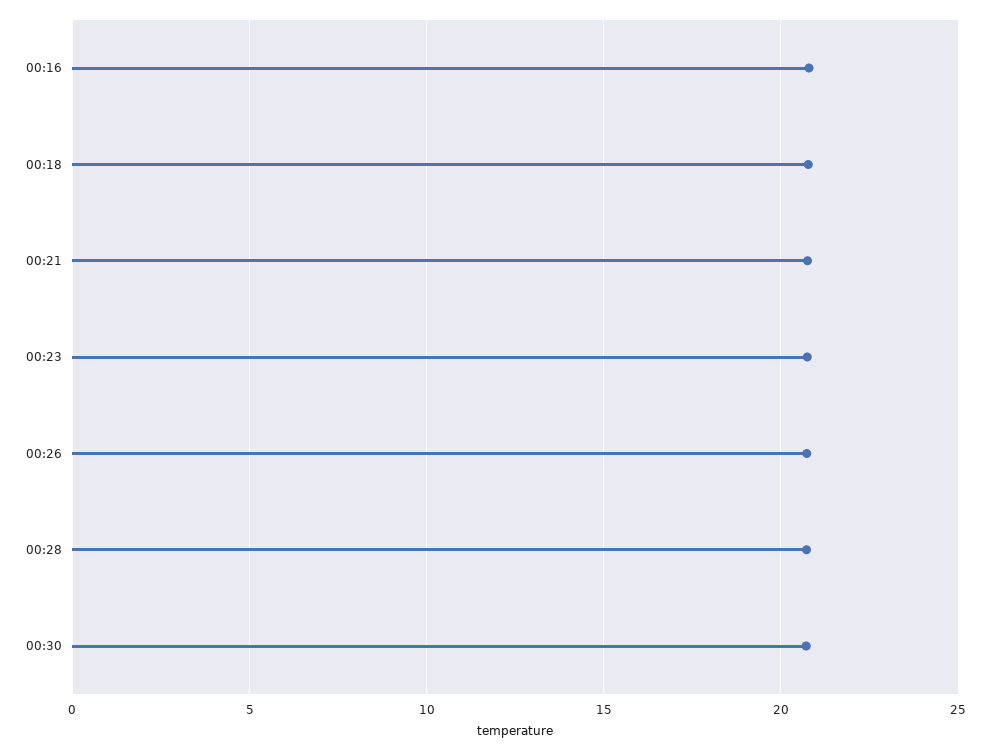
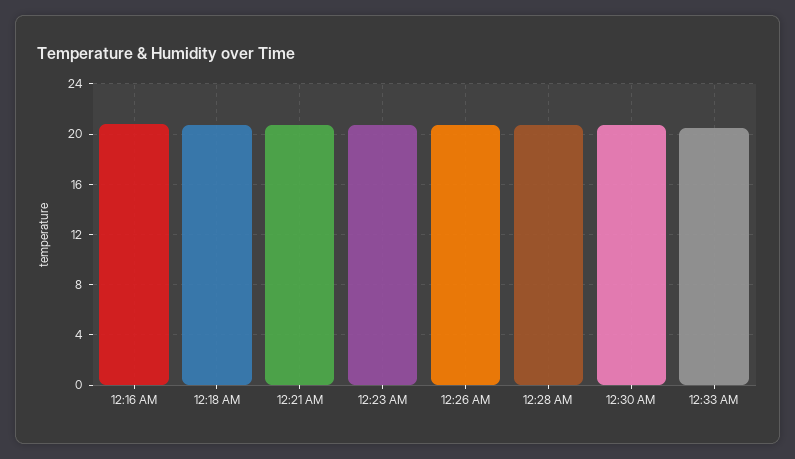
12:33 AM: none -> 20.5

